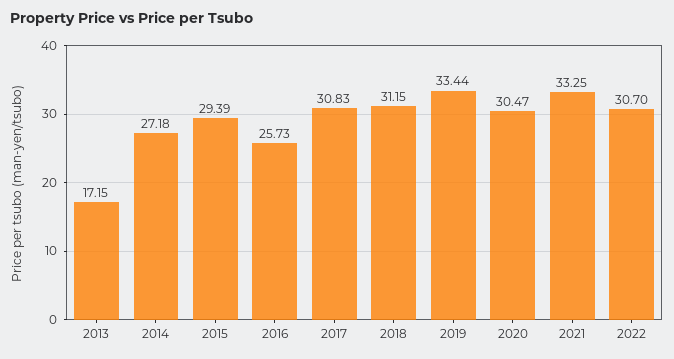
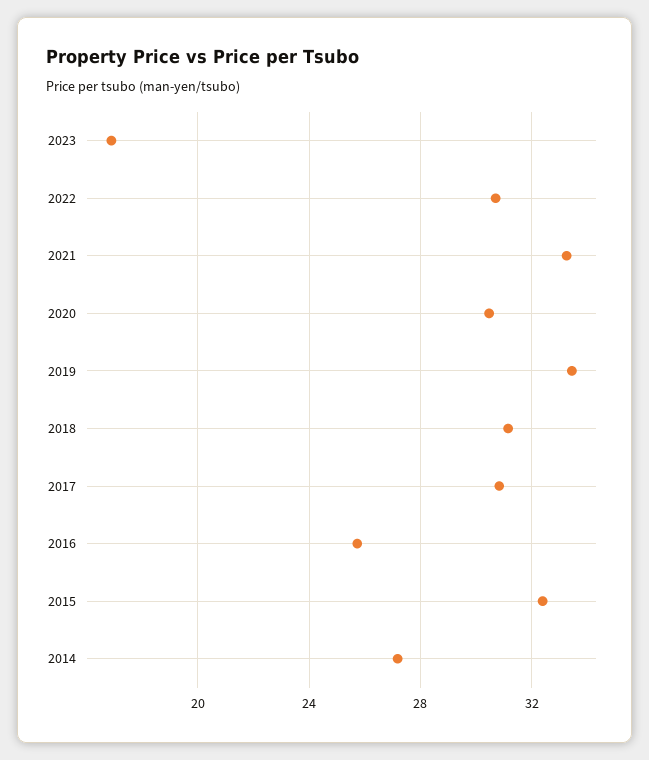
2013: 17.15 -> none
2015: 29.39 -> 32.5
2023: none -> 17

